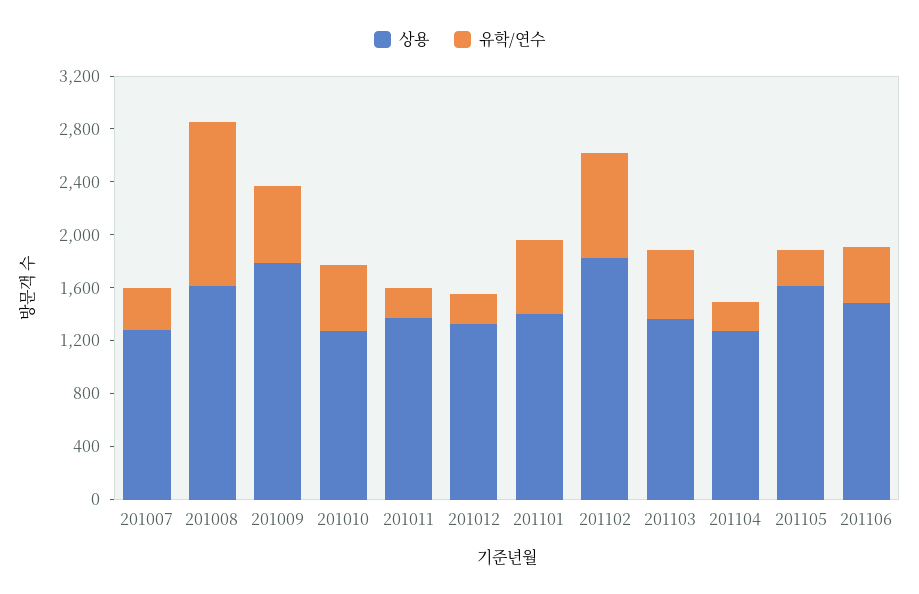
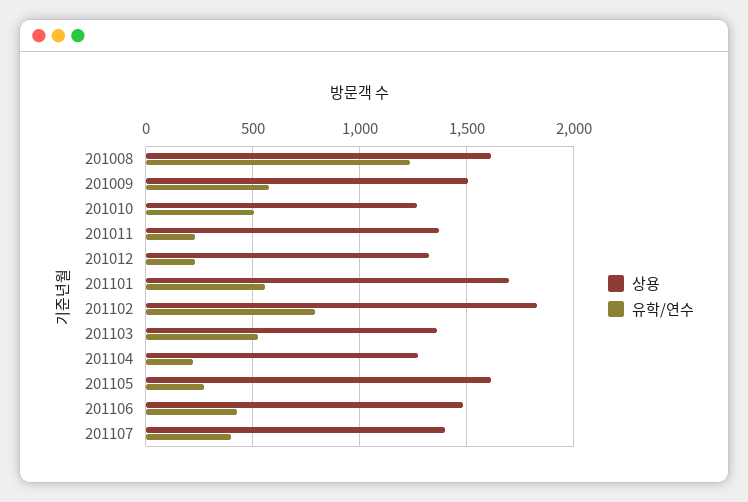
상용, 201007: 1300 -> none
유학/연수, 201007: 300 -> none
상용, 201009: 1800 -> 1500
상용, 201101: 1400 -> 1700
상용, 201107: none -> 1400
유학/연수, 201107: none -> 400

